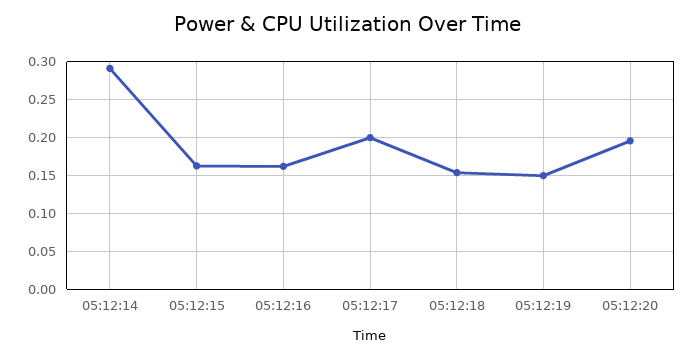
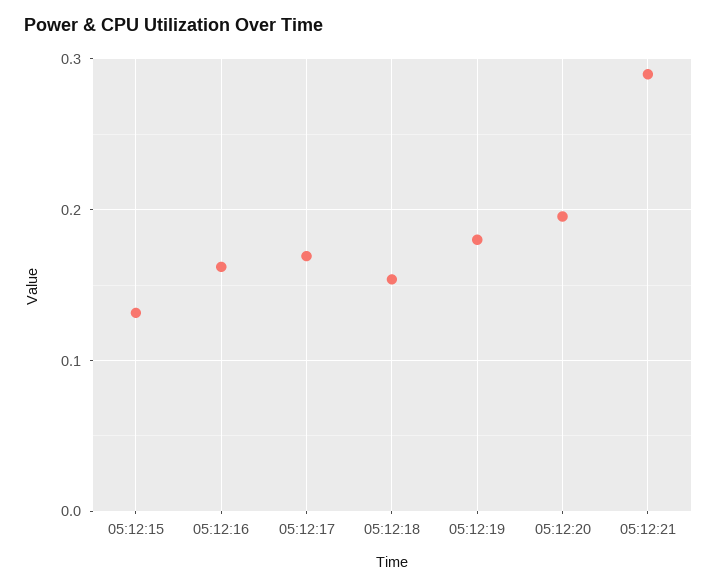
05:12:14: 0.29 -> none
05:12:15: 0.16 -> 0.13
05:12:17: 0.2 -> 0.17
05:12:19: 0.15 -> 0.18
05:12:21: none -> 0.29

